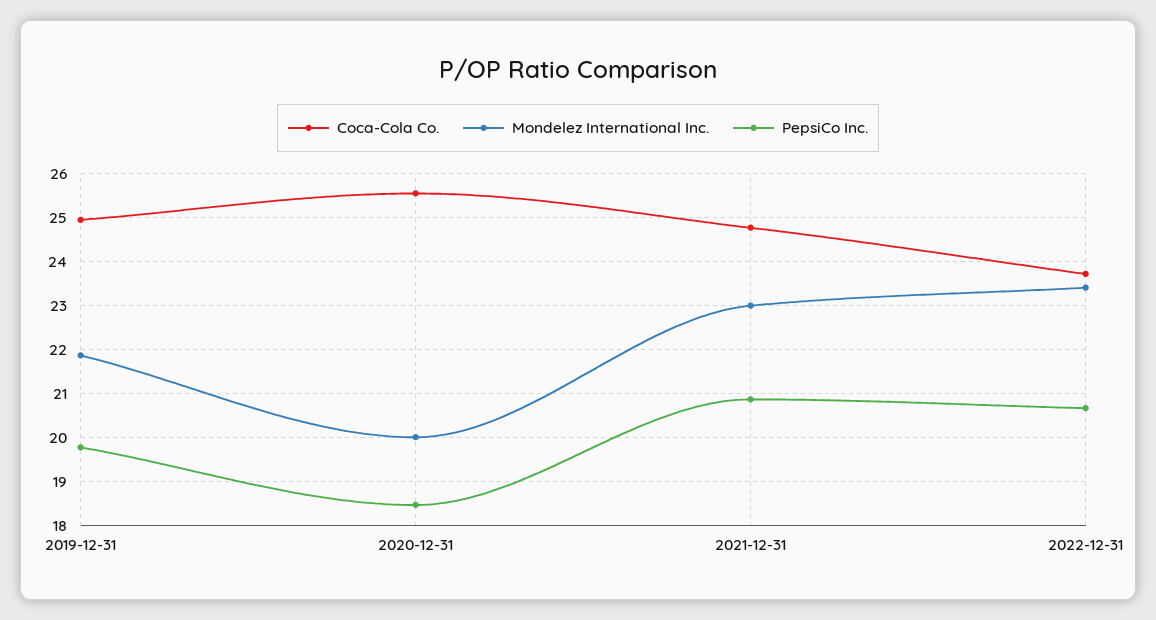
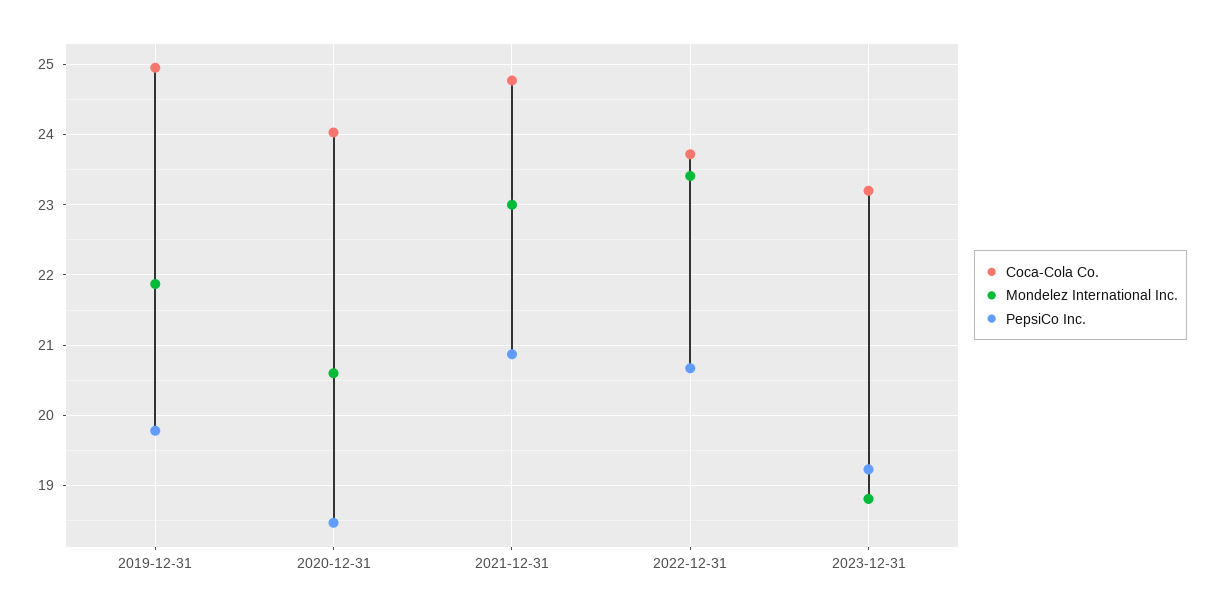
Coca-Cola Co., 2020-12-31: 25.6 -> 24
Mondelez International Inc., 2020-12-31: 20 -> 20.6
Coca-Cola Co., 2023-12-31: none -> 23.2
Mondelez International Inc., 2023-12-31: none -> 18.8
PepsiCo Inc., 2023-12-31: none -> 19.2

